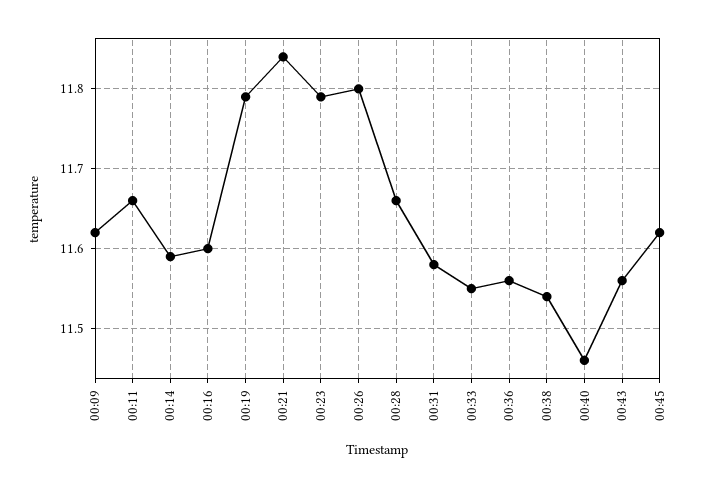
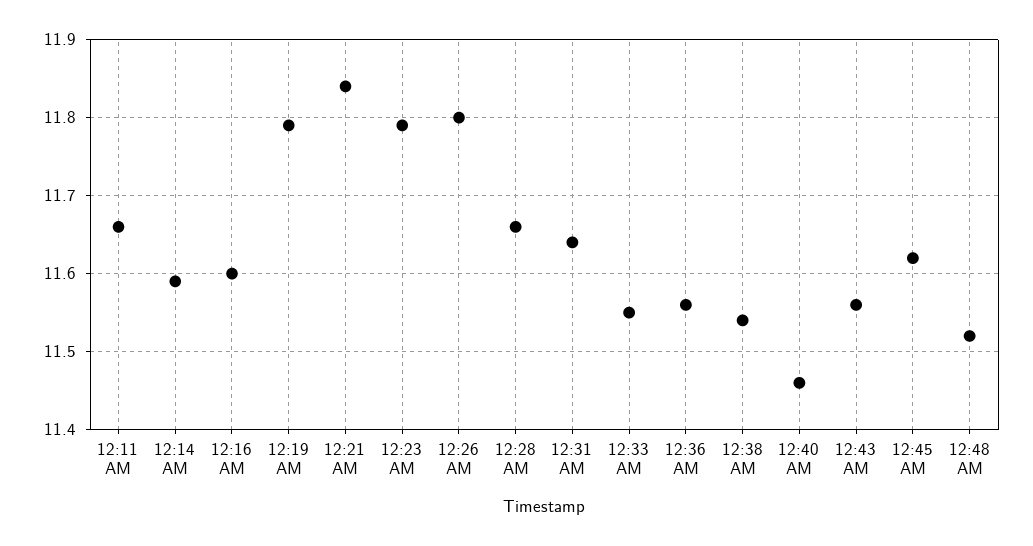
00:09: 11.62 -> none
00:31: 11.58 -> 11.64
12:48 AM: none -> 11.52

